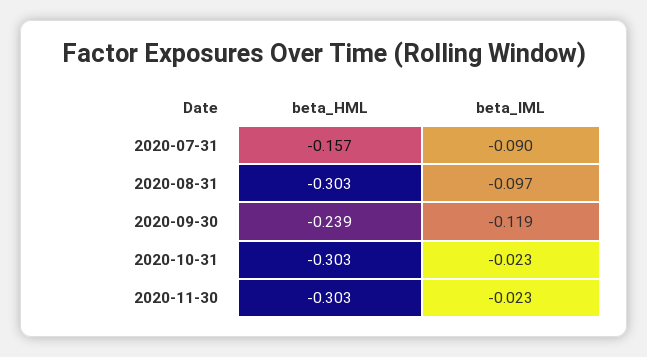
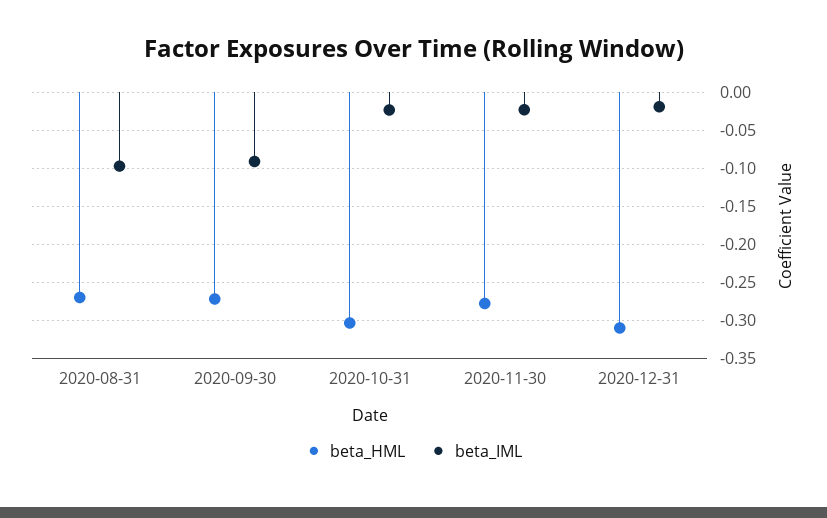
beta_HML, 2020-07-31: -0.157 -> none
beta_IML, 2020-07-31: -0.09 -> none
beta_HML, 2020-08-31: -0.303 -> -0.27
beta_HML, 2020-09-30: -0.239 -> -0.27
beta_IML, 2020-09-30: -0.119 -> -0.09
beta_HML, 2020-11-30: -0.303 -> -0.28
beta_HML, 2020-12-31: none -> -0.31
beta_IML, 2020-12-31: none -> -0.02

